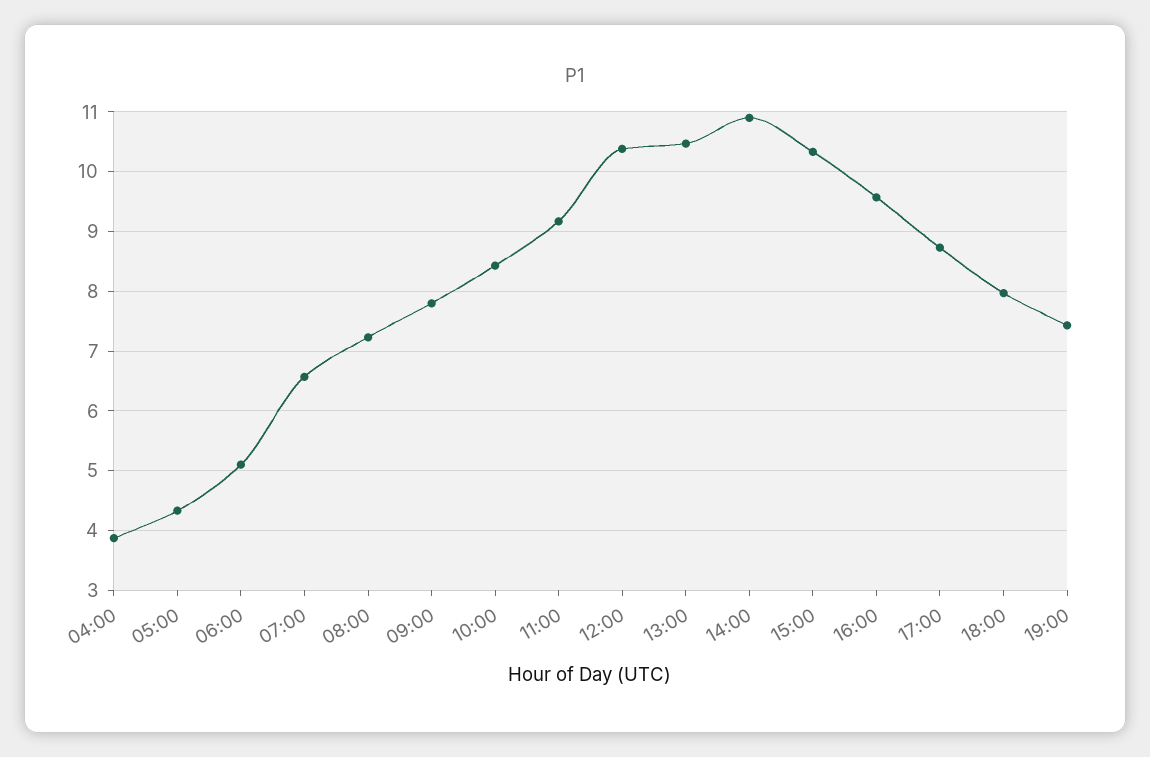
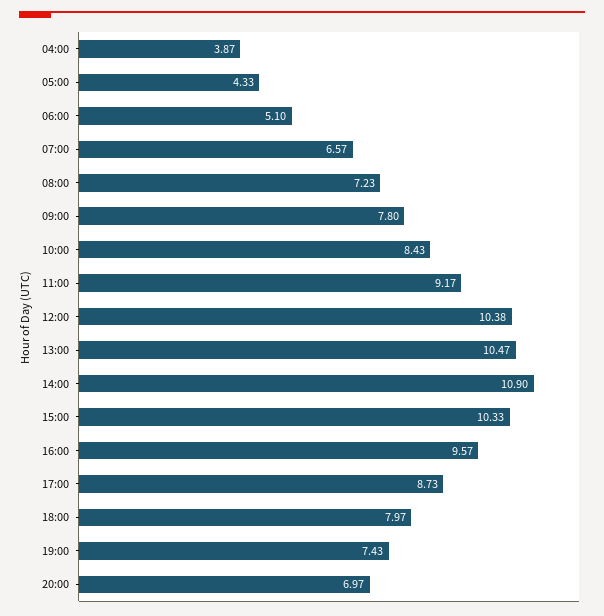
20:00: none -> 6.97

